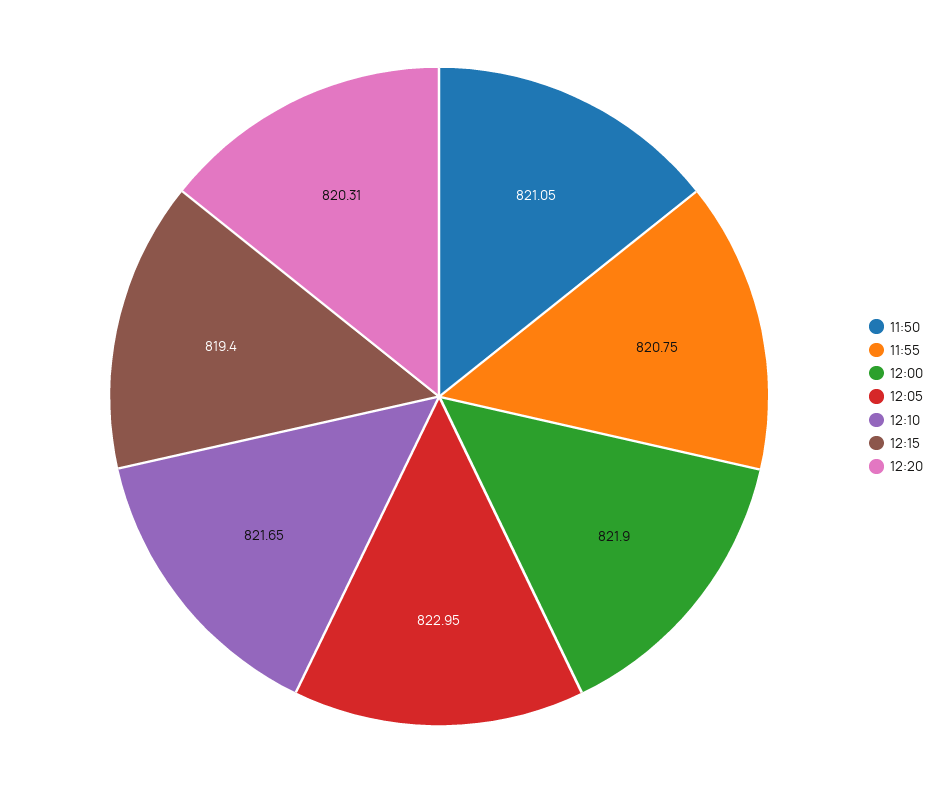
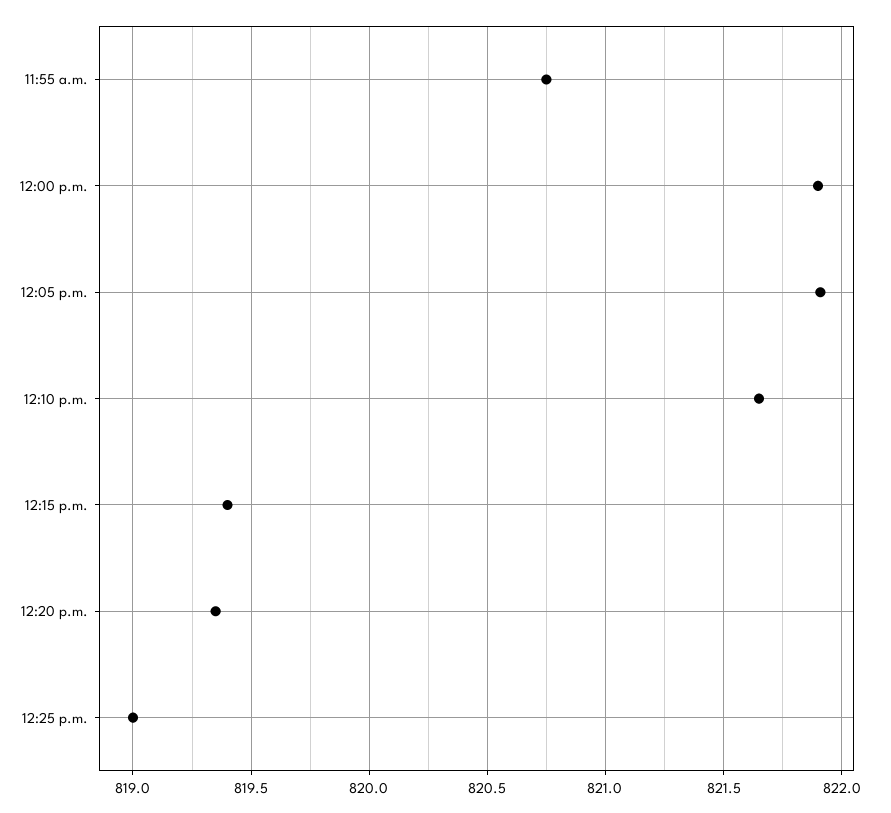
11:50: 821.05 -> none
12:05: 822.95 -> 821.9
12:20: 820.31 -> 819.35
12:25 p.m.: none -> 819

